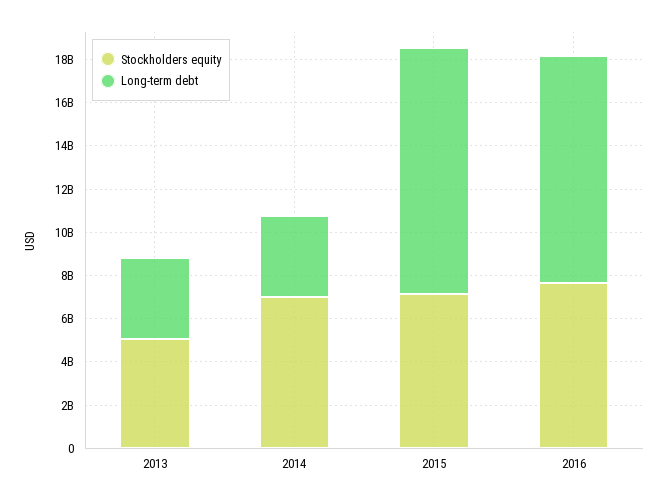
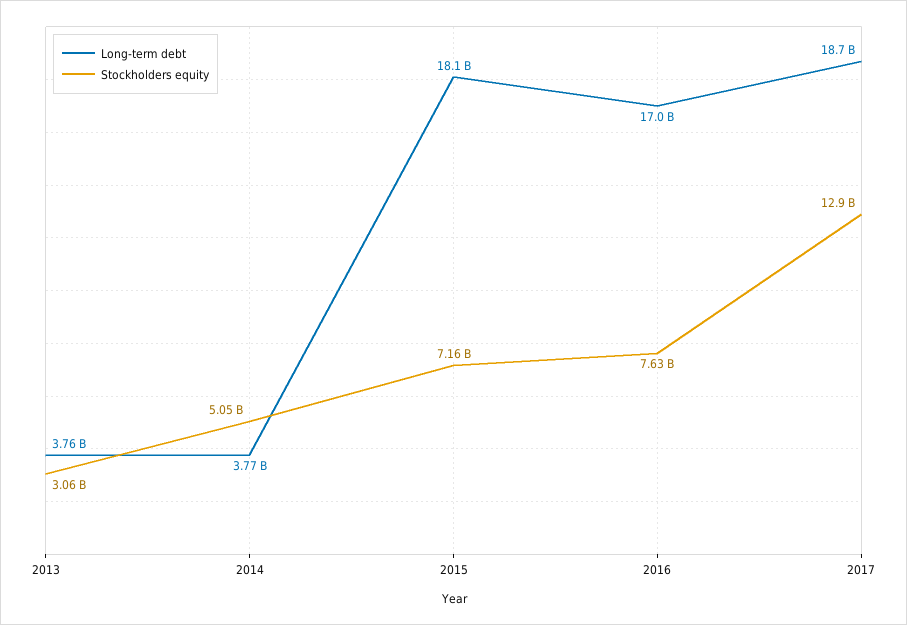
Stockholders equity, 2013: 5000000000 -> 3060000000
Stockholders equity, 2014: 7000000000 -> 5050000000
Long-term debt, 2015: 11500000000 -> 18100000000
Long-term debt, 2016: 10500000000 -> 17000000000
Long-term debt, 2017: none -> 18700000000
Stockholders equity, 2017: none -> 12900000000

